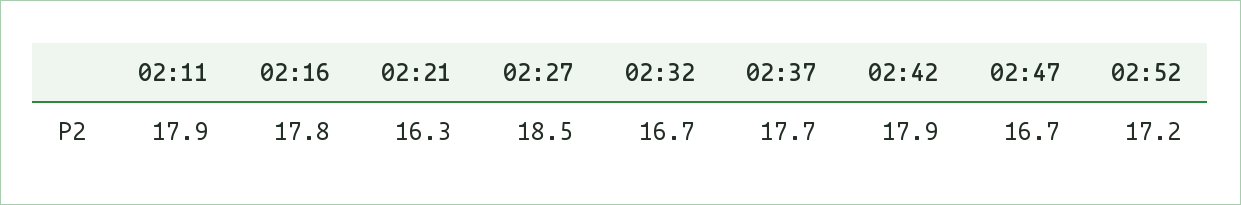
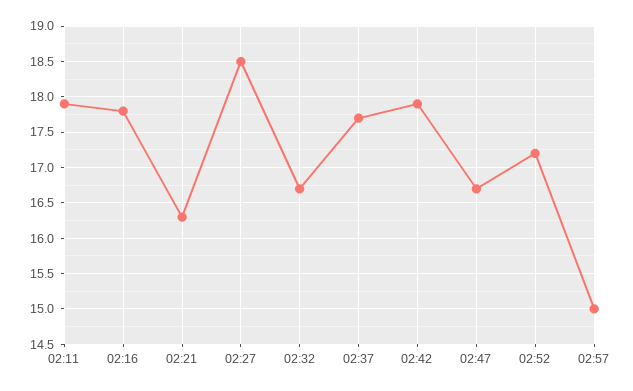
02:57: none -> 15

